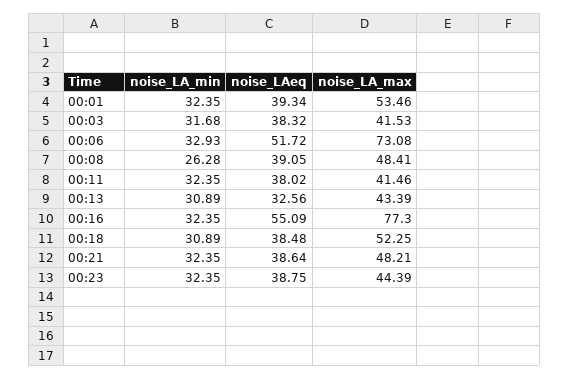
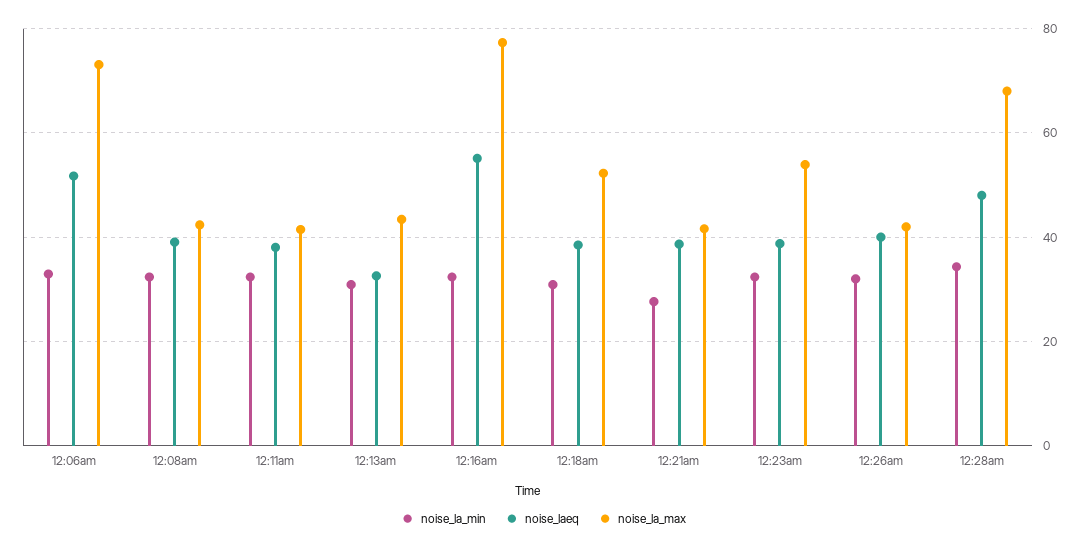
noise_LA_min, 00:01: 32.35 -> none
noise_LAeq, 00:01: 39.34 -> none
noise_LA_max, 00:01: 53.46 -> none
noise_LA_min, 00:03: 31.68 -> none
noise_LAeq, 00:03: 38.32 -> none
noise_LA_max, 00:03: 41.53 -> none
noise_LA_min, 00:08: 26.28 -> 32
noise_LA_max, 00:08: 48.41 -> 42
noise_LA_min, 00:21: 32.35 -> 28
noise_LA_max, 00:21: 48.21 -> 42
noise_LA_max, 00:23: 44.39 -> 54
noise_LA_min, 12:26am: none -> 32
noise_LAeq, 12:26am: none -> 40
noise_LA_max, 12:26am: none -> 42
noise_LA_min, 12:28am: none -> 34
noise_LAeq, 12:28am: none -> 48
noise_LA_max, 12:28am: none -> 68

